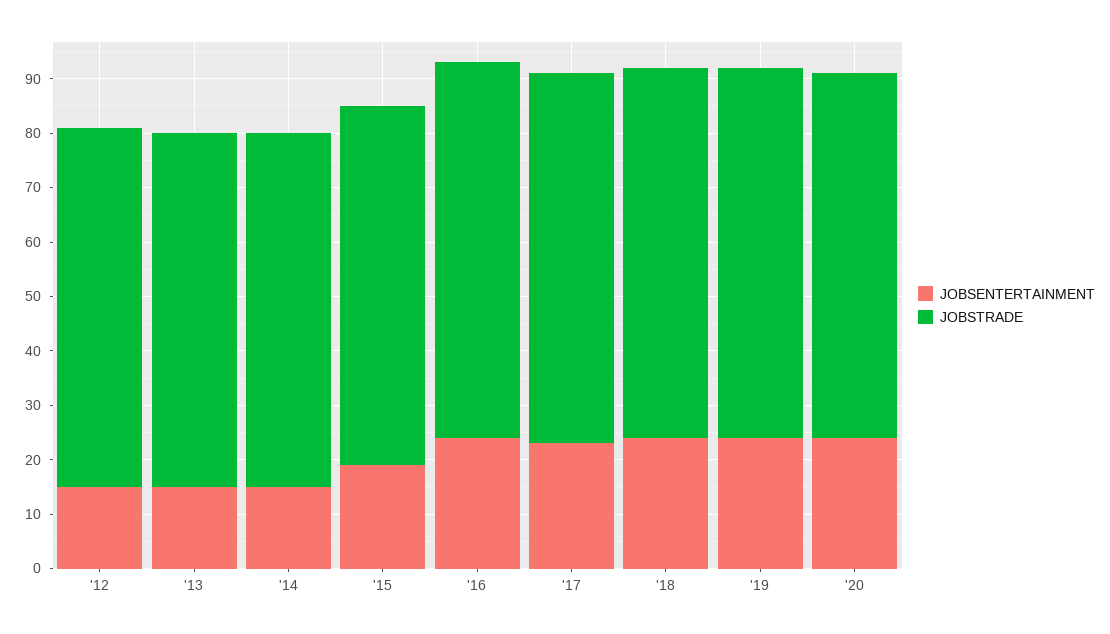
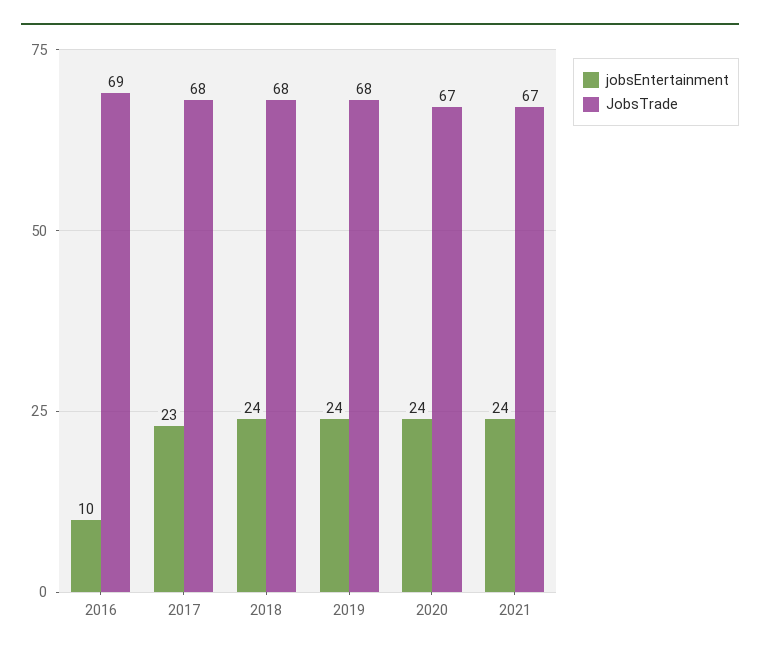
JOBSENTERTAINMENT, '12: 15 -> none
JOBSTRADE, '12: 65 -> none
JOBSENTERTAINMENT, '13: 15 -> none
JOBSTRADE, '13: 65 -> none
JOBSENTERTAINMENT, '14: 15 -> none
JOBSTRADE, '14: 65 -> none
JOBSENTERTAINMENT, '15: 20 -> none
JOBSTRADE, '15: 65 -> none
JOBSENTERTAINMENT, '16: 25 -> 10
JOBSENTERTAINMENT, 2021: none -> 24
JOBSTRADE, 2021: none -> 67

